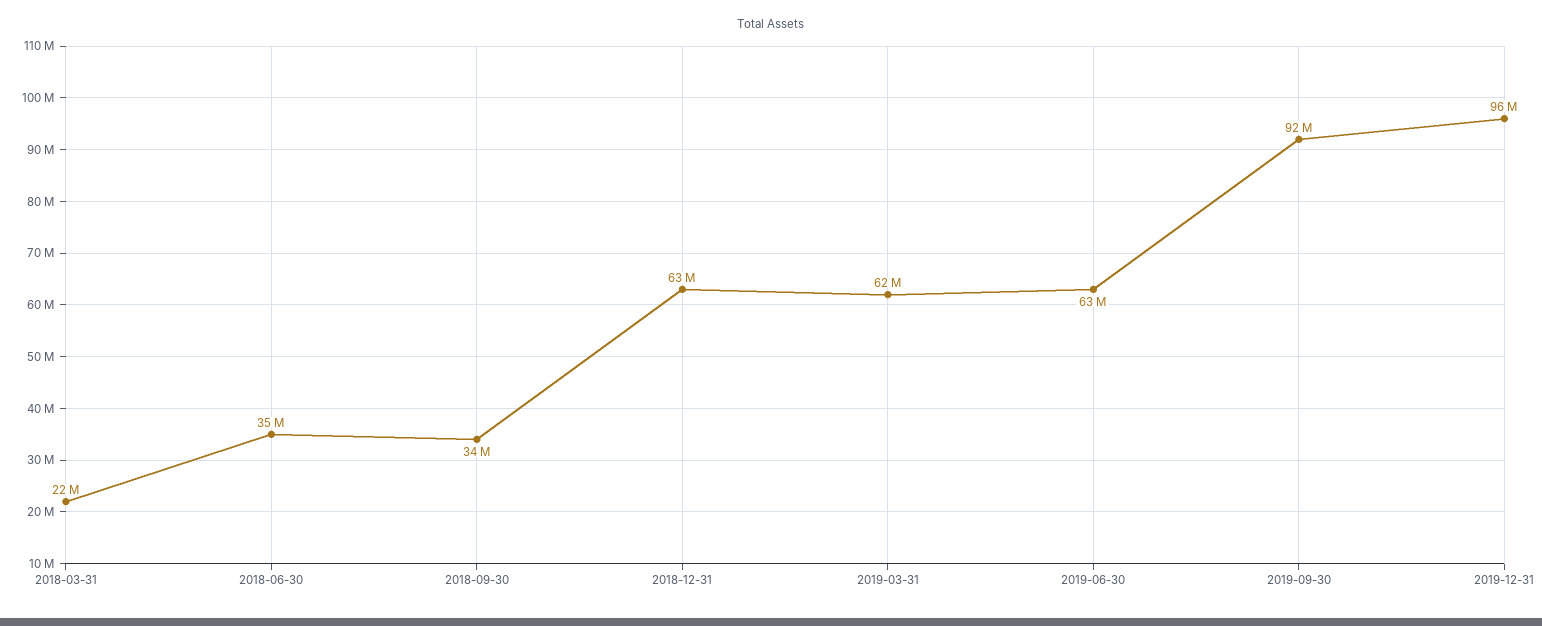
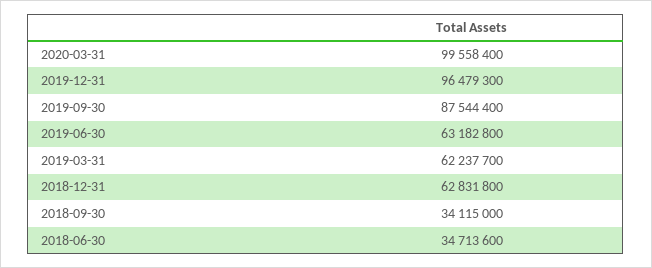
2018-03-31: 22000000 -> none
2019-09-30: 92000000 -> 87544400
2020-03-31: none -> 99558400

